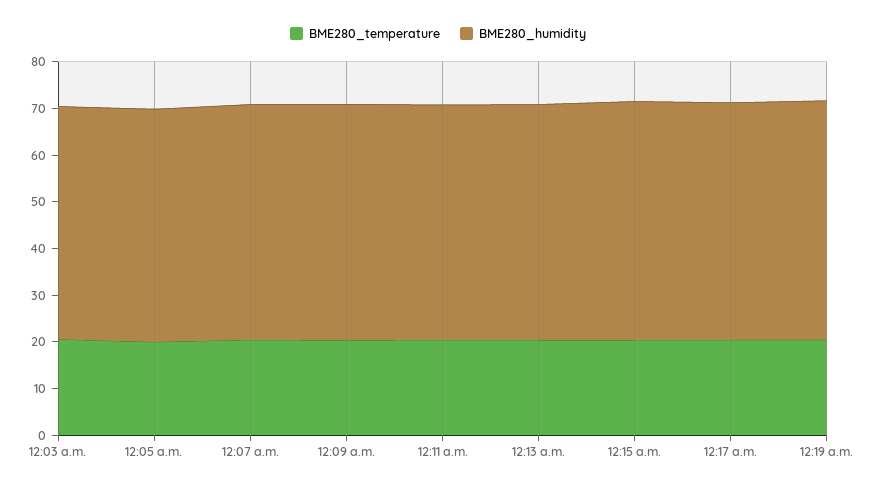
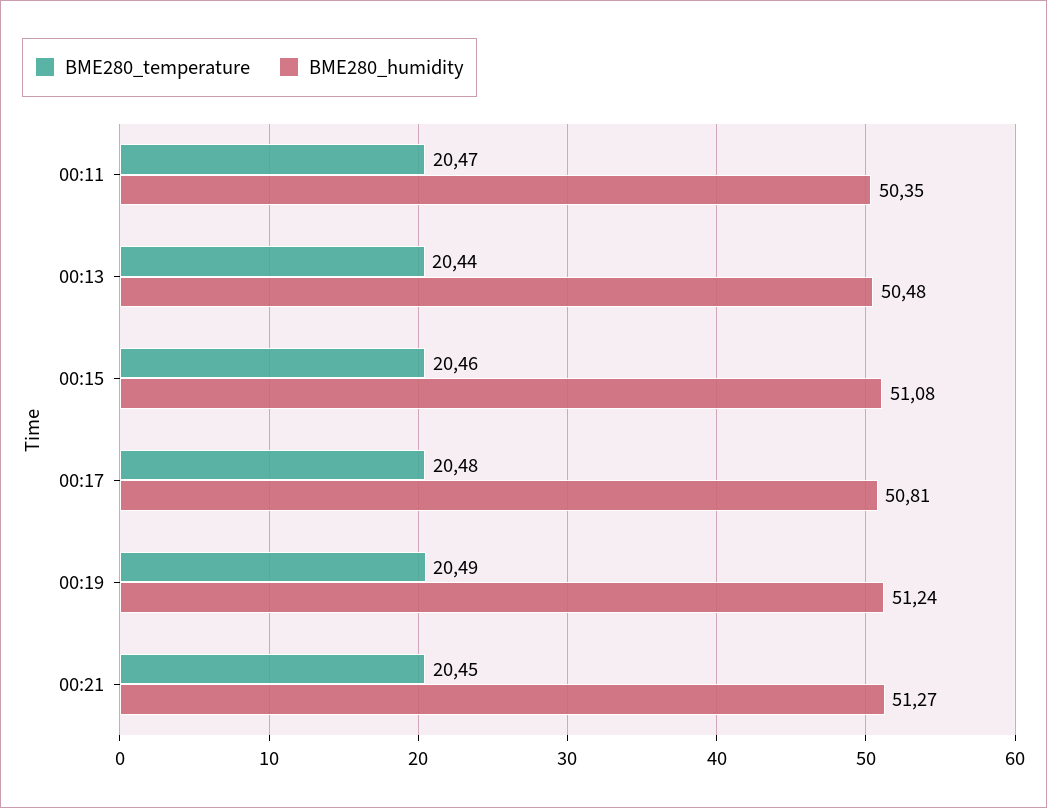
BME280_temperature, 12:03 a.m.: 20 -> none
BME280_humidity, 12:03 a.m.: 50 -> none
BME280_temperature, 12:05 a.m.: 20 -> none
BME280_humidity, 12:05 a.m.: 50 -> none
BME280_temperature, 12:07 a.m.: 20 -> none
BME280_humidity, 12:07 a.m.: 50 -> none
BME280_temperature, 12:09 a.m.: 20 -> none
BME280_humidity, 12:09 a.m.: 50 -> none
BME280_temperature, 00:21: none -> 20.45
BME280_humidity, 00:21: none -> 51.27

